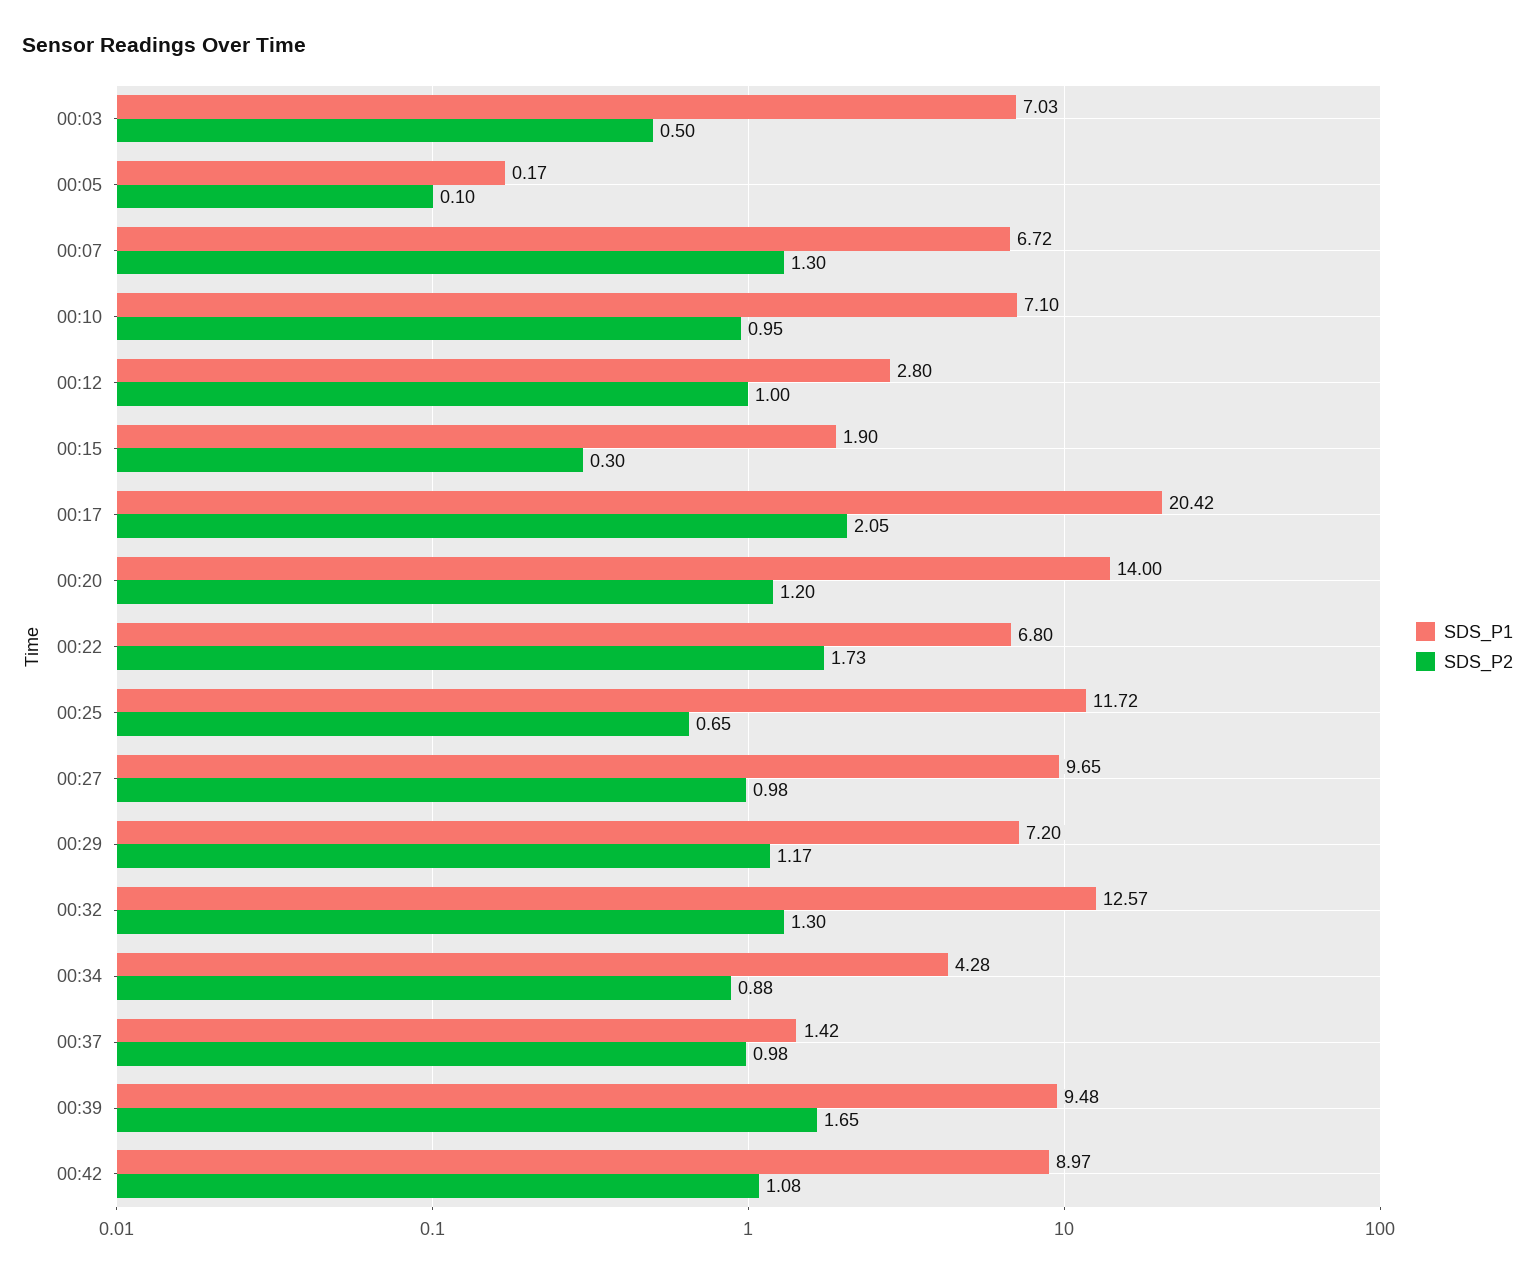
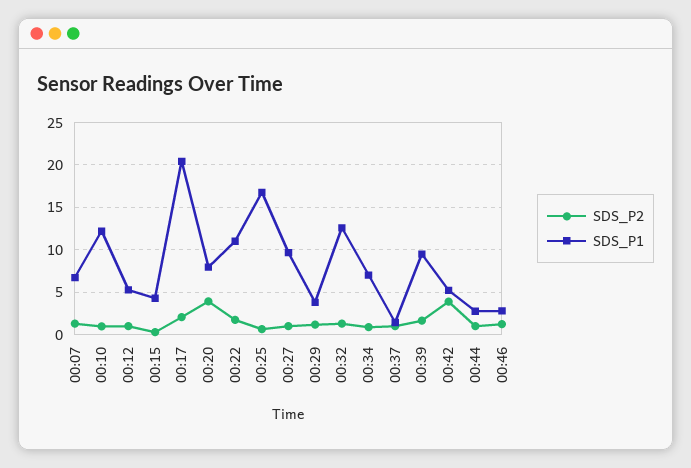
SDS_P1, 00:03: 7.03 -> none
SDS_P2, 00:03: 0.5 -> none
SDS_P1, 00:05: 0.17 -> none
SDS_P2, 00:05: 0.1 -> none
SDS_P1, 00:10: 7.1 -> 12
SDS_P1, 00:12: 2.8 -> 5
SDS_P1, 00:15: 1.9 -> 4
SDS_P1, 00:20: 14 -> 8
SDS_P2, 00:20: 1.2 -> 4
SDS_P1, 00:22: 6.8 -> 11
SDS_P1, 00:25: 11.72 -> 17
SDS_P1, 00:29: 7.2 -> 4
SDS_P1, 00:34: 4.28 -> 7
SDS_P1, 00:42: 8.97 -> 5
SDS_P2, 00:42: 1.08 -> 4
SDS_P2, 00:44: none -> 1
SDS_P1, 00:44: none -> 3
SDS_P2, 00:46: none -> 1
SDS_P1, 00:46: none -> 3

